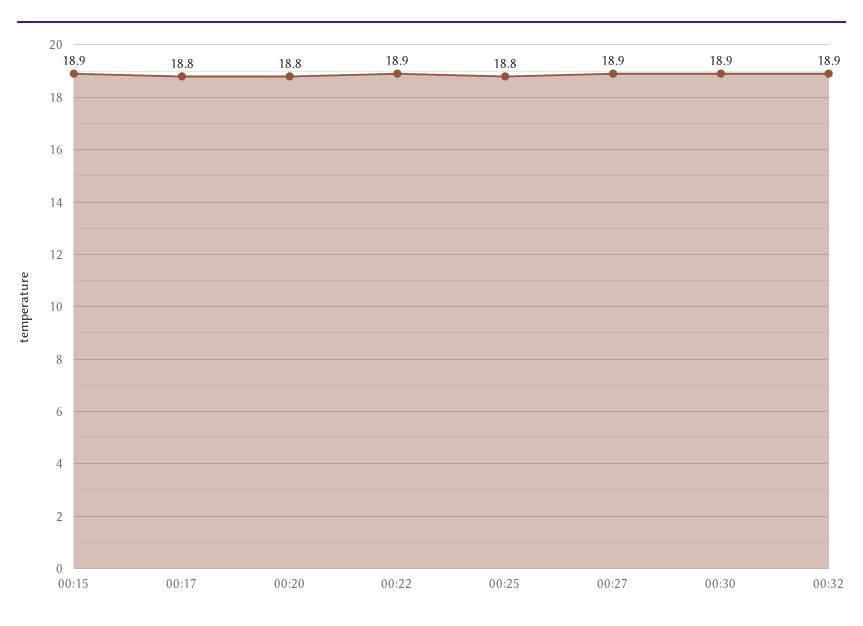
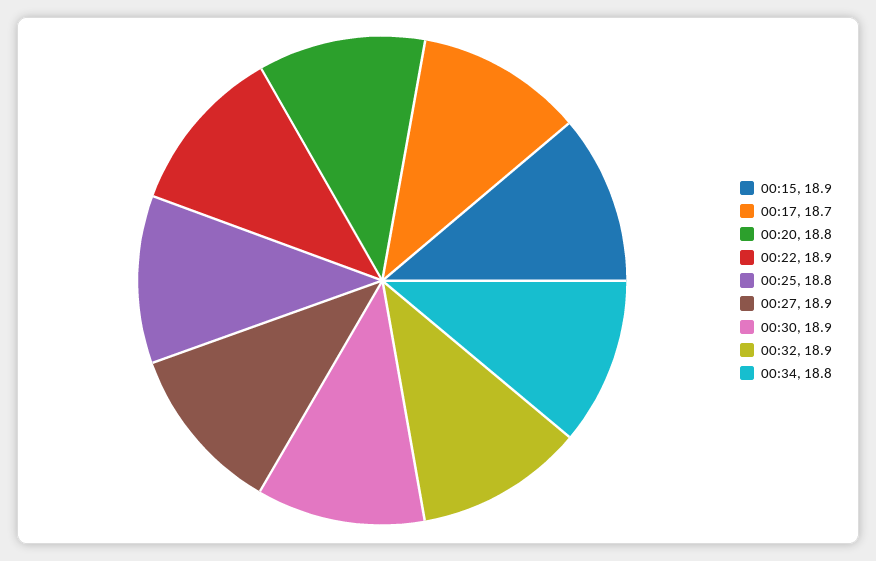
00:17: 18.8 -> 18.7
00:34: none -> 18.8

